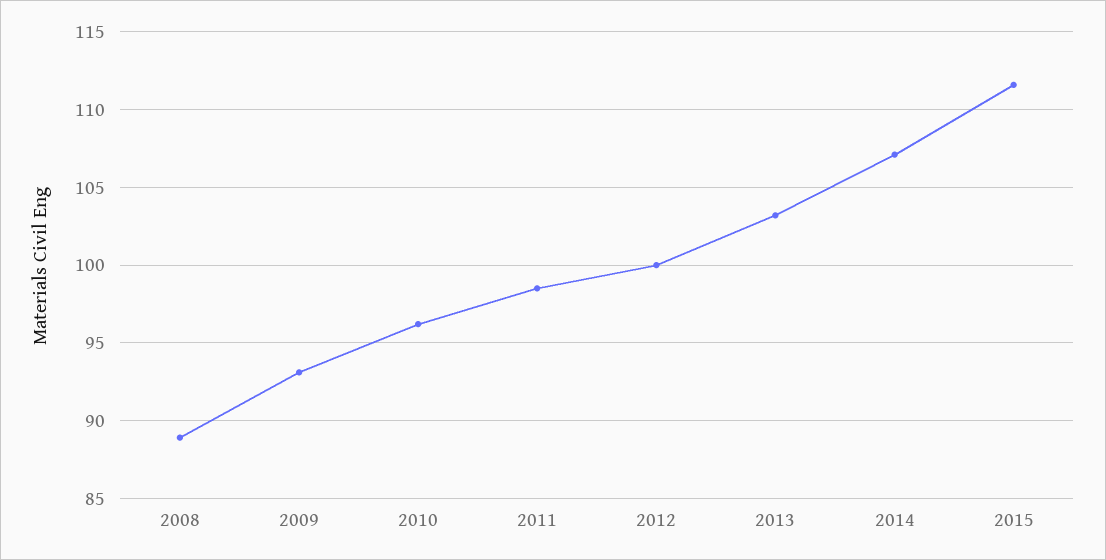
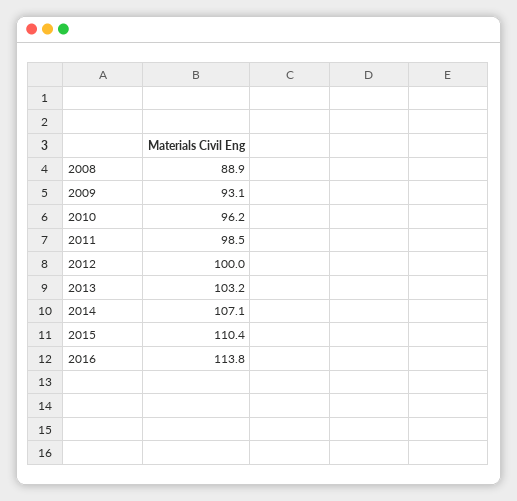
2015: 111.5 -> 110.4
2016: none -> 113.8

